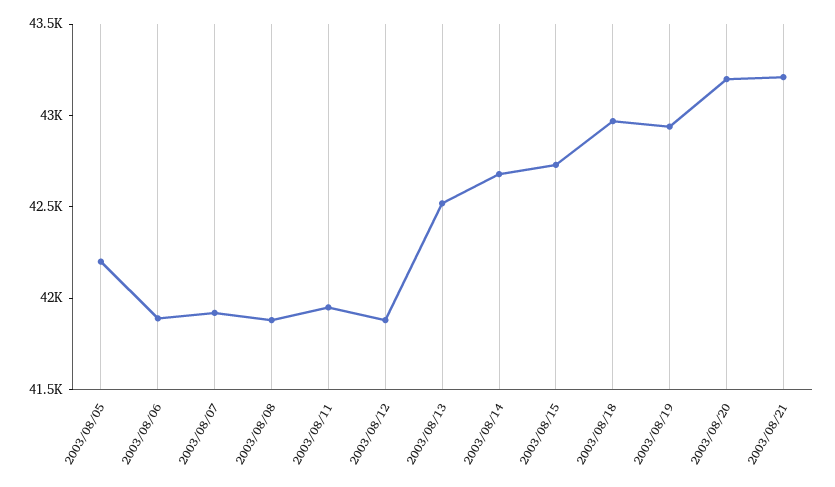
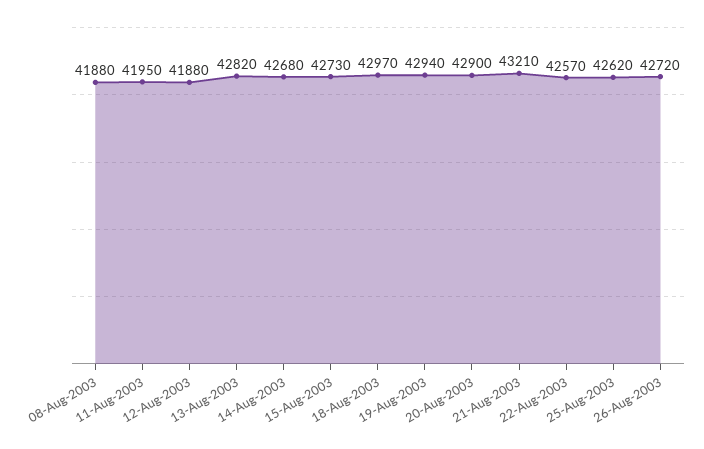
2003/08/05: 42200 -> none
2003/08/06: 41900 -> none
2003/08/07: 41900 -> none
2003/08/13: 42500 -> 42820
2003/08/20: 43200 -> 42900
22-Aug-2003: none -> 42570
25-Aug-2003: none -> 42620
26-Aug-2003: none -> 42720

